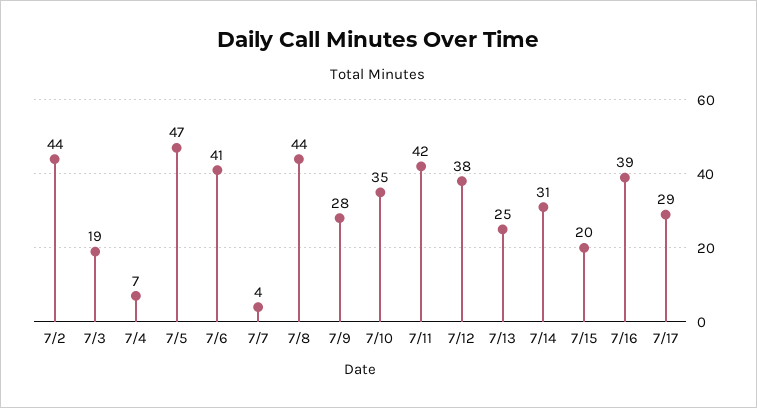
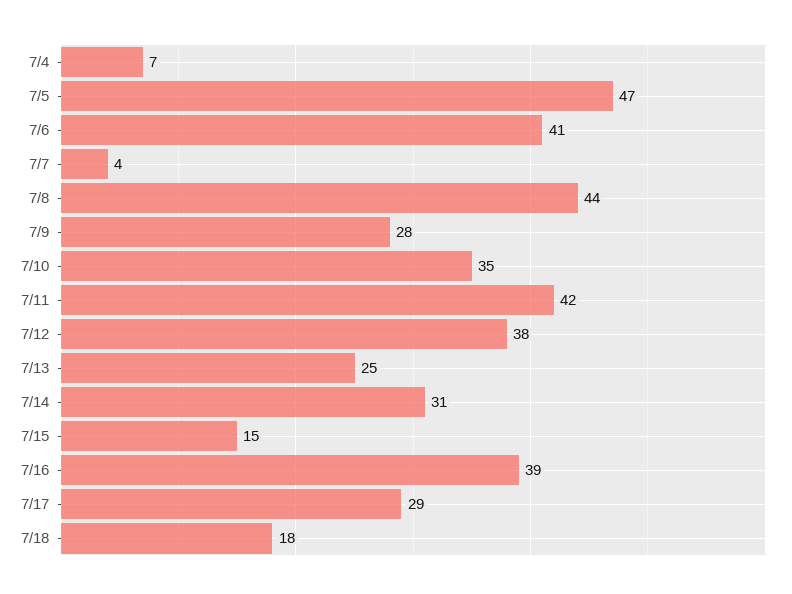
7/2: 44 -> none
7/3: 19 -> none
7/15: 20 -> 15
7/18: none -> 18

